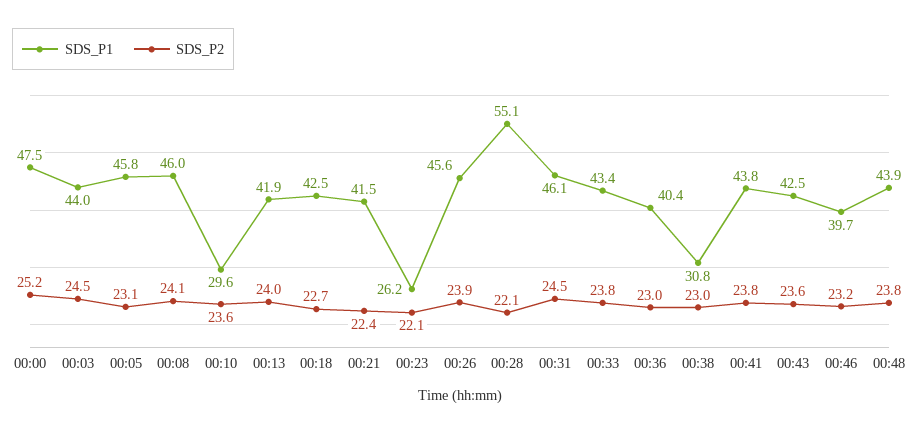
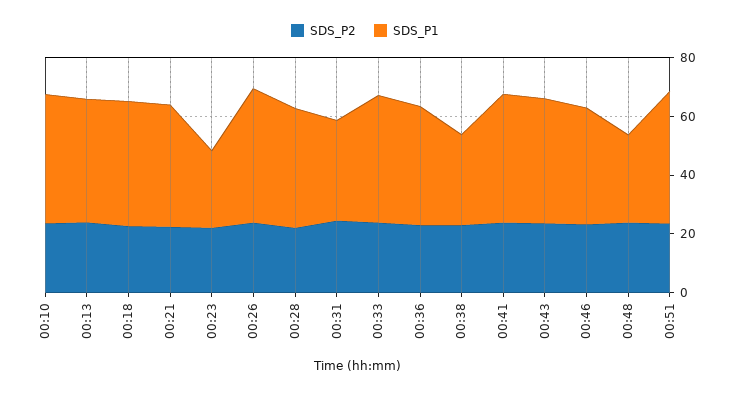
SDS_P1, 00:00: 47.5 -> none
SDS_P2, 00:00: 25.2 -> none
SDS_P1, 00:03: 44 -> none
SDS_P2, 00:03: 24.5 -> none
SDS_P1, 00:05: 45.8 -> none
SDS_P2, 00:05: 23.1 -> none
SDS_P1, 00:08: 46 -> none
SDS_P2, 00:08: 24.1 -> none
SDS_P1, 00:10: 29.6 -> 45
SDS_P1, 00:28: 55.1 -> 40
SDS_P1, 00:31: 46.1 -> 35
SDS_P1, 00:48: 43.9 -> 30
SDS_P2, 00:51: none -> 25
SDS_P1, 00:51: none -> 45

